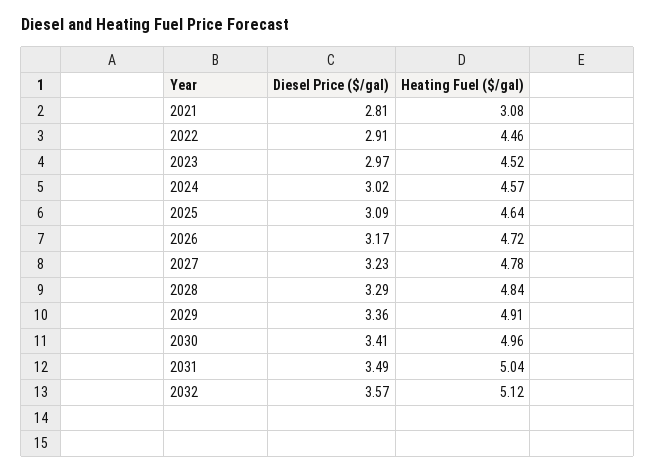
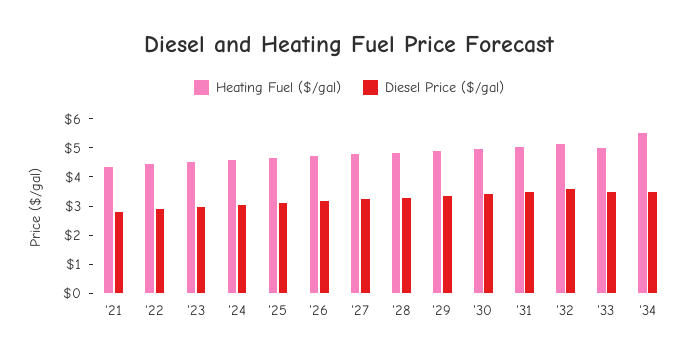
Heating Fuel ($/gal), 2021: 3.08 -> 4.5
Heating Fuel ($/gal), '33: none -> 5
Diesel Price ($/gal), '33: none -> 3.5
Heating Fuel ($/gal), '34: none -> 5.5
Diesel Price ($/gal), '34: none -> 3.5

